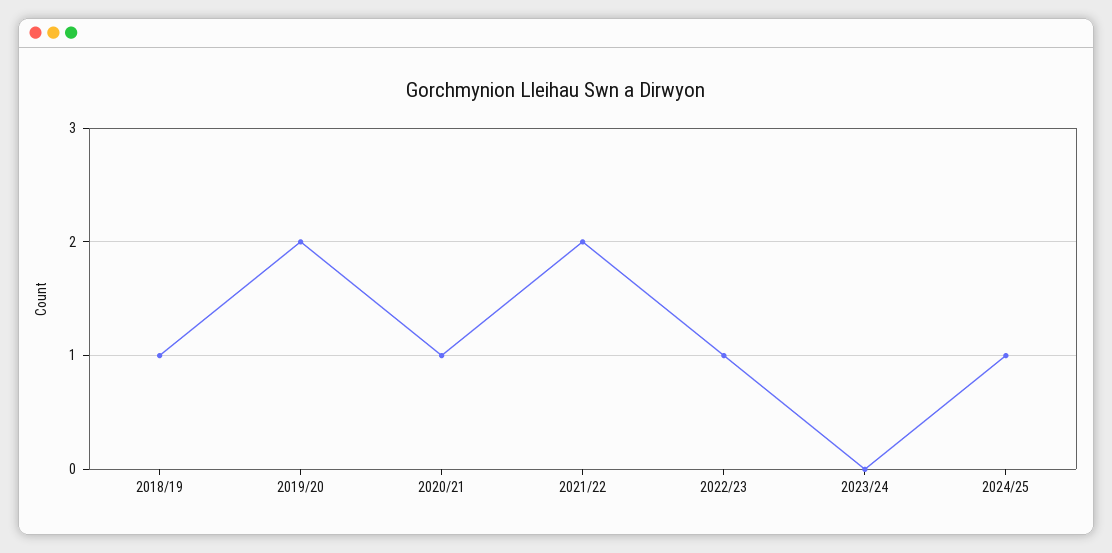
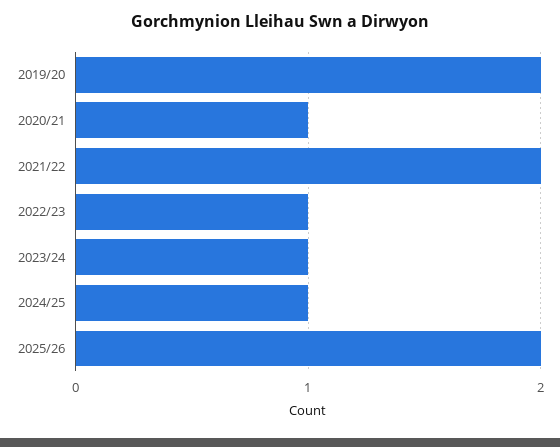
2018/19: 1 -> none
2023/24: 0 -> 1
2025/26: none -> 2

